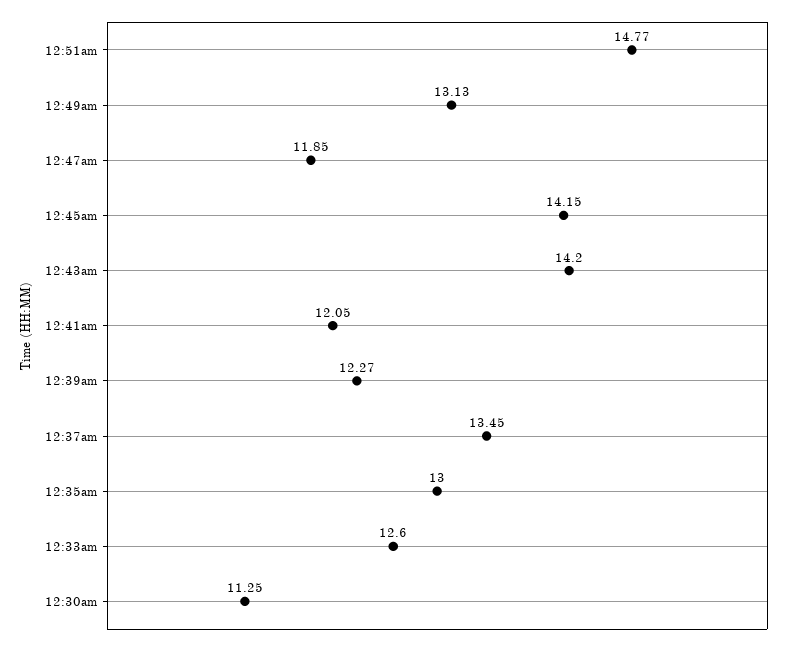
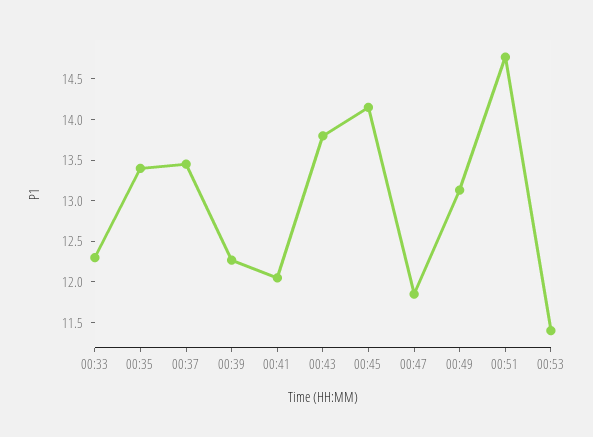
12:43am: 14.2 -> 13.8
12:35am: 13 -> 13.4
12:33am: 12.6 -> 12.3
12:30am: 11.25 -> none
00:53: none -> 11.4

